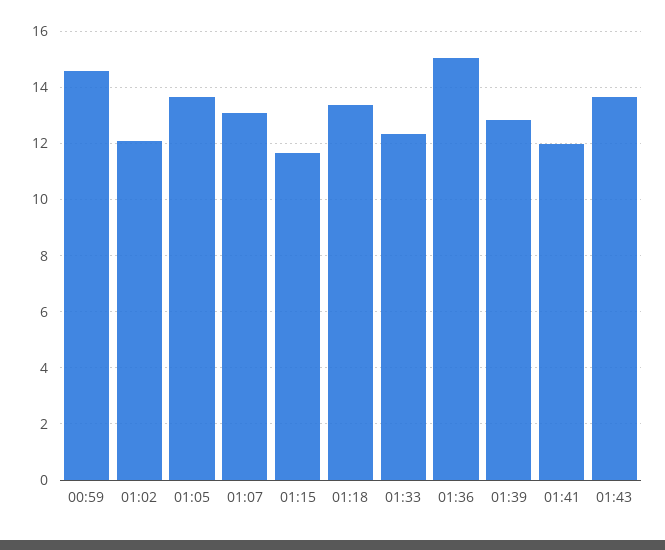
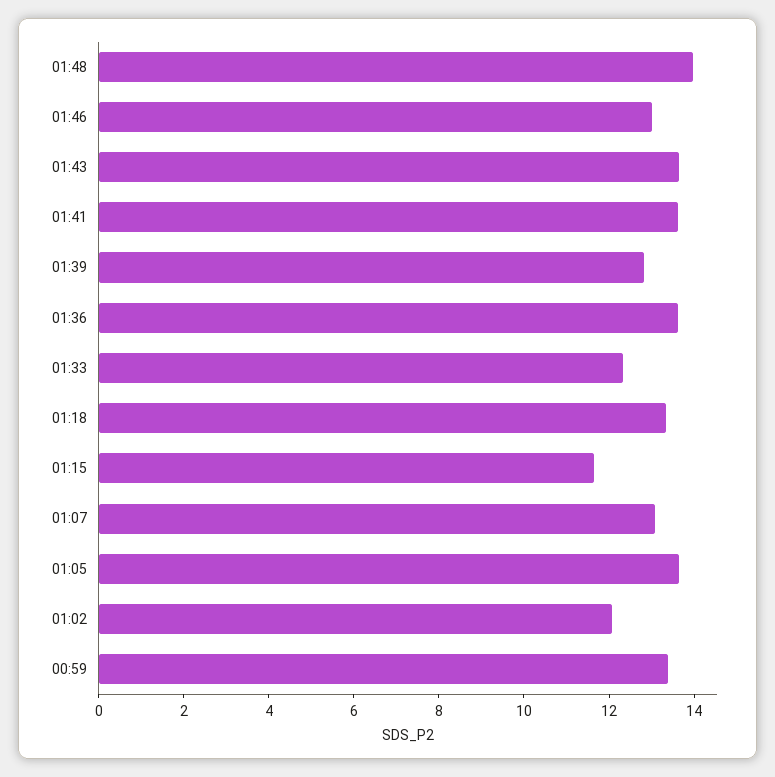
00:59: 14.5 -> 13.5
01:36: 15 -> 13.5
01:41: 12 -> 13.5
01:48: none -> 14
01:46: none -> 13

